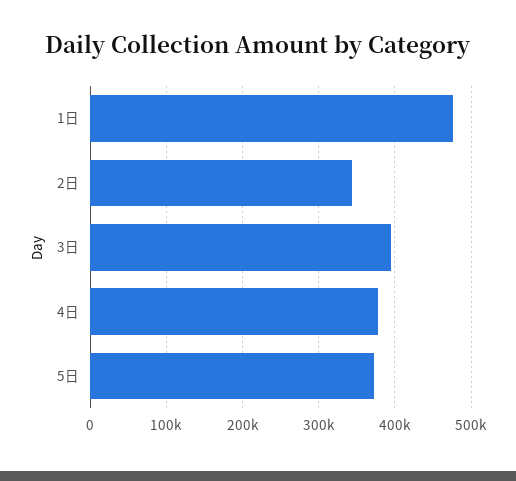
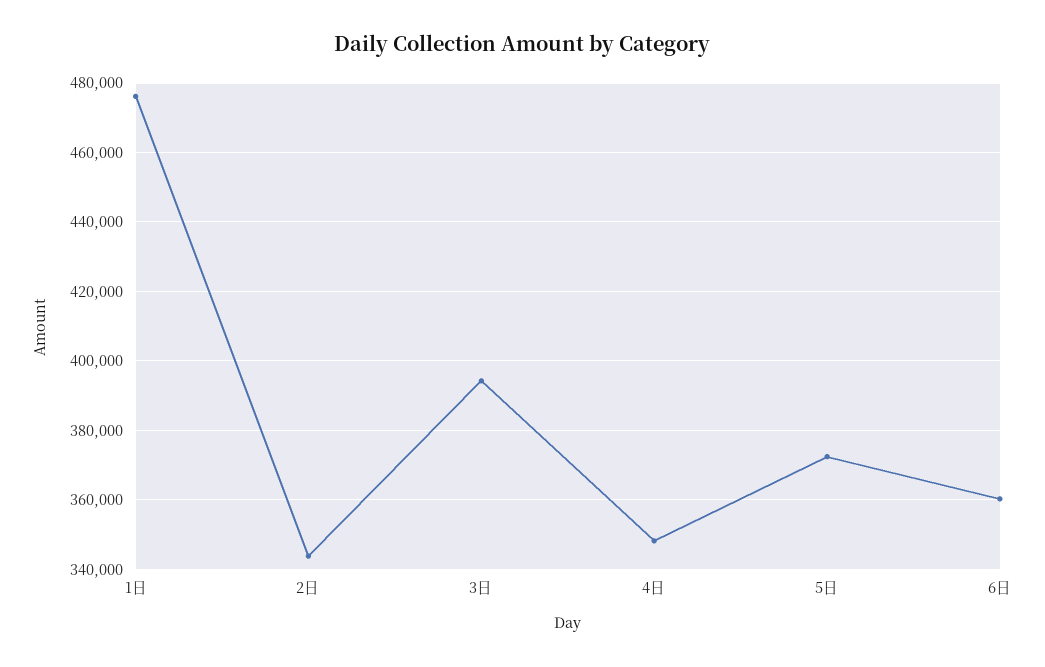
4日: 380000 -> 348000
6日: none -> 360000

